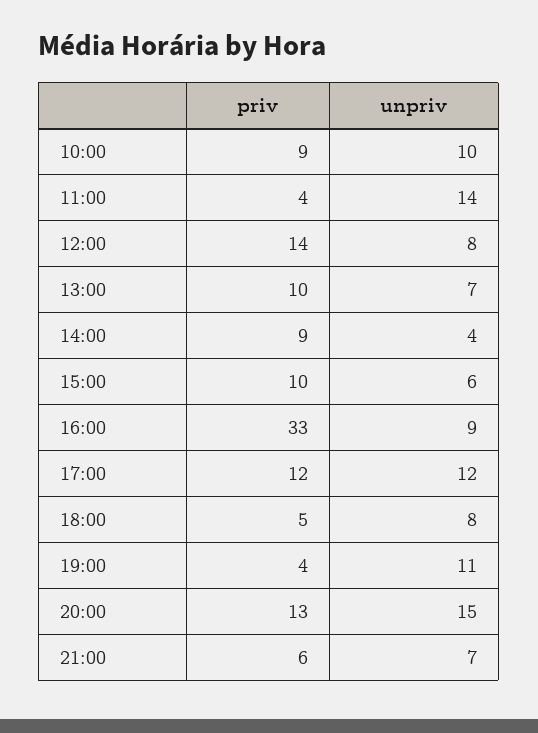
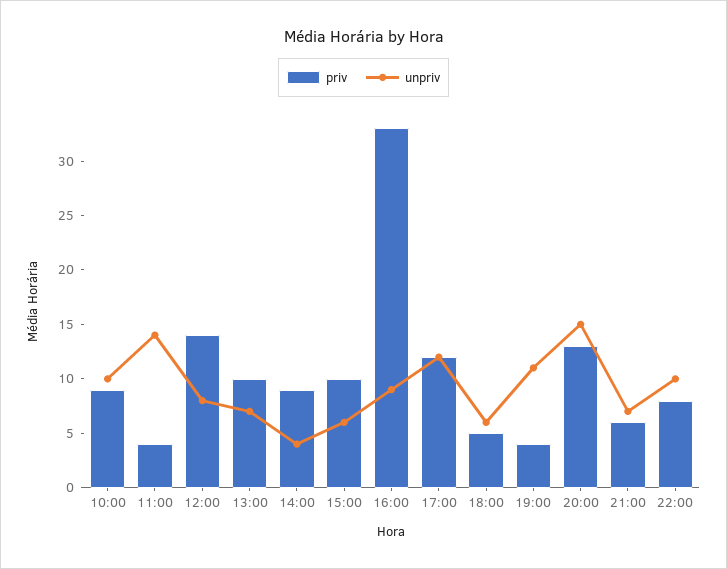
unpriv, 18:00: 8 -> 6
priv, 22:00: none -> 8
unpriv, 22:00: none -> 10

